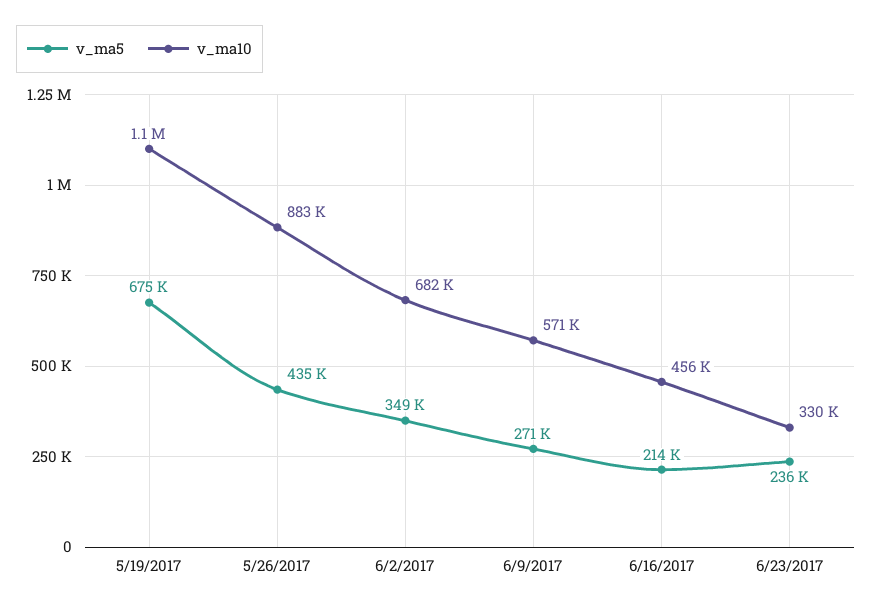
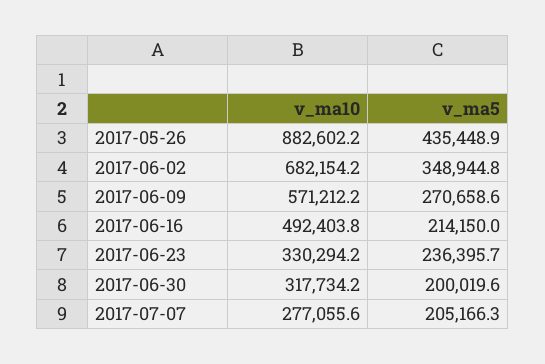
v_ma5, 5/19/2017: 675000 -> none
v_ma10, 5/19/2017: 1100000 -> none
v_ma10, 6/16/2017: 456000 -> 492403.8
v_ma10, 2017-06-30: none -> 317734.2
v_ma5, 2017-06-30: none -> 200019.6
v_ma10, 2017-07-07: none -> 277055.6
v_ma5, 2017-07-07: none -> 205166.3

